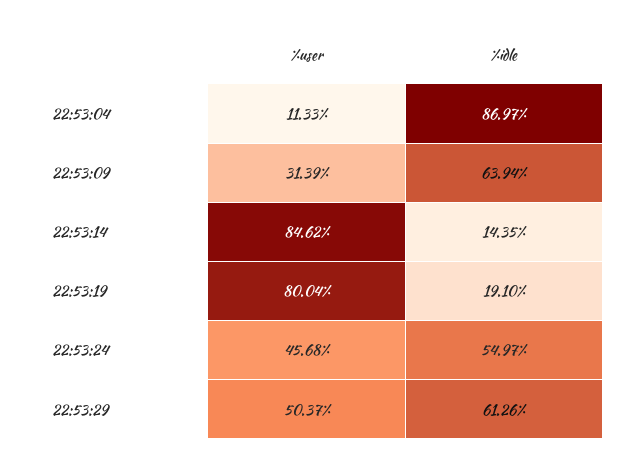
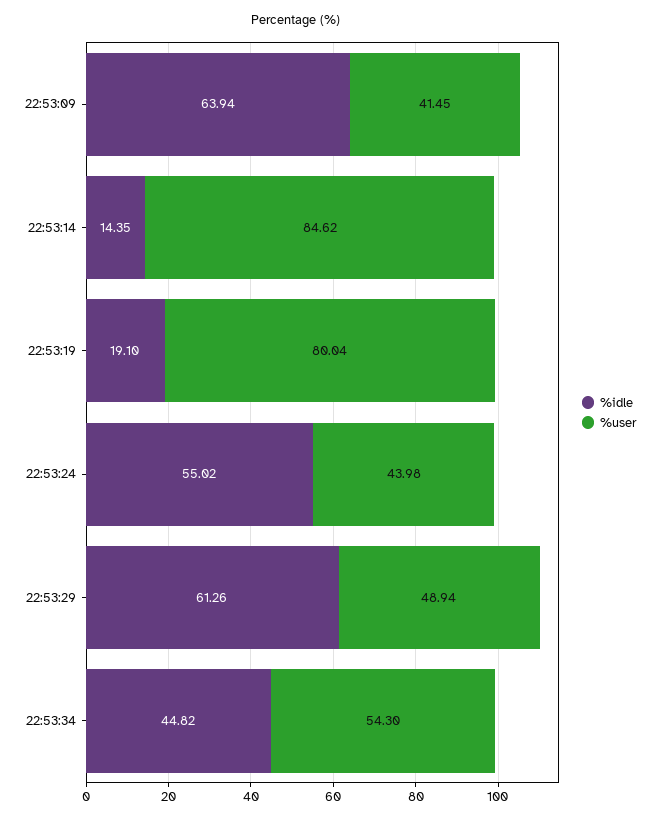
%user, 22:53:04: 11.33 -> none
%idle, 22:53:04: 86.97 -> none
%user, 22:53:09: 31.39 -> 41.45
%user, 22:53:24: 45.68 -> 43.98
%idle, 22:53:24: 54.97 -> 55.02
%user, 22:53:29: 50.37 -> 48.94
%idle, 22:53:34: none -> 44.82
%user, 22:53:34: none -> 54.3

